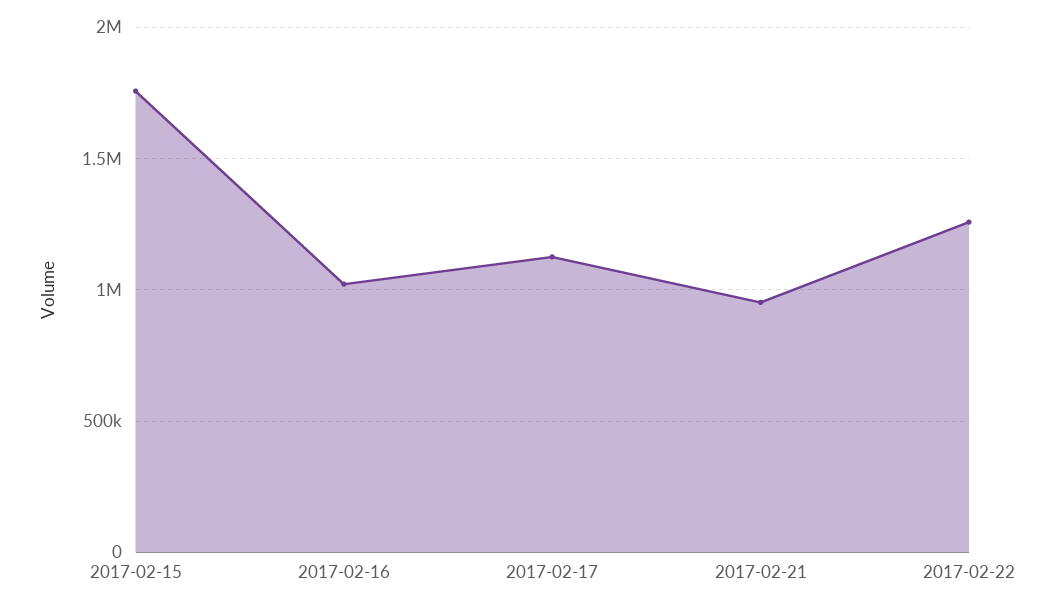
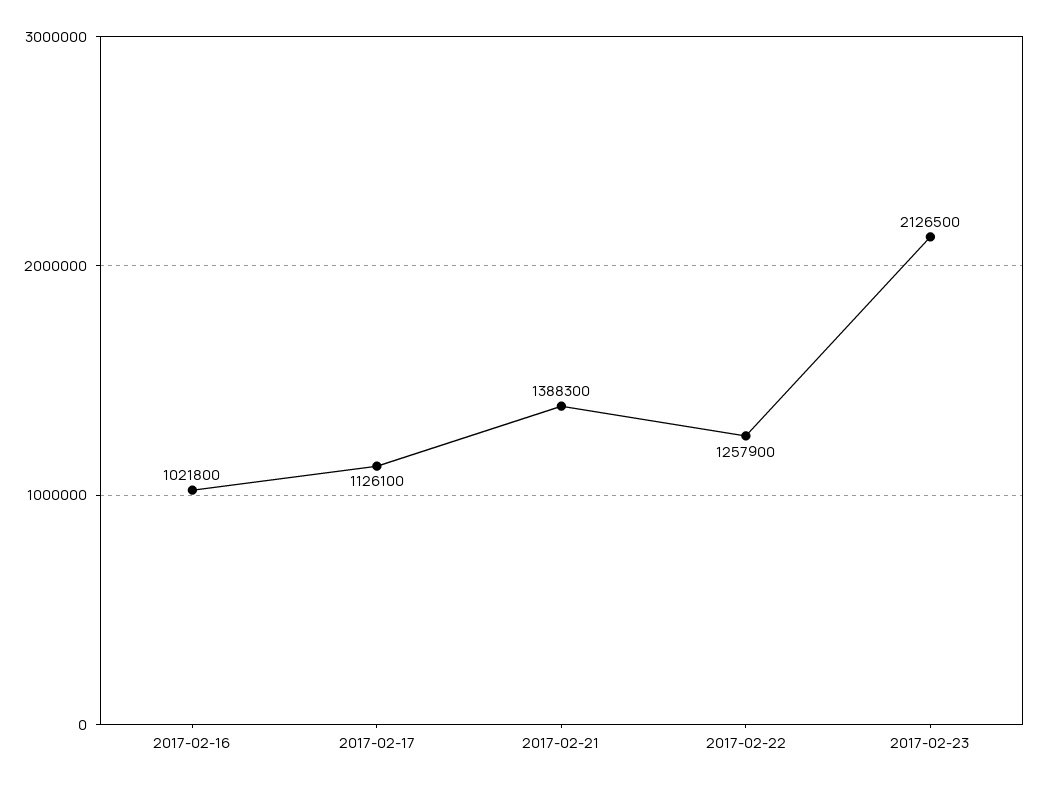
2017-02-15: 1750000 -> none
2017-02-21: 950000 -> 1388300
2017-02-23: none -> 2126500

